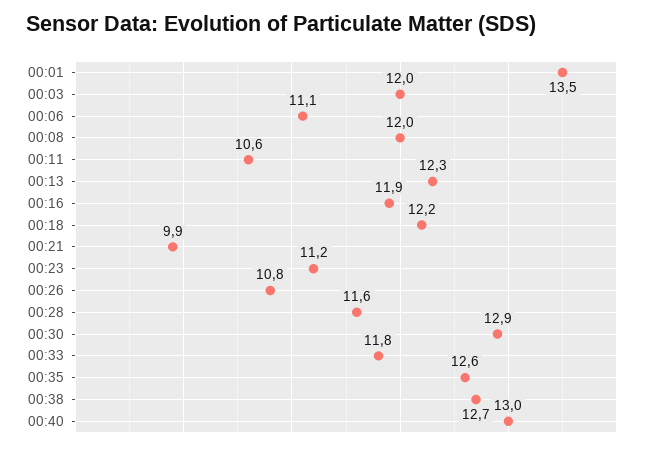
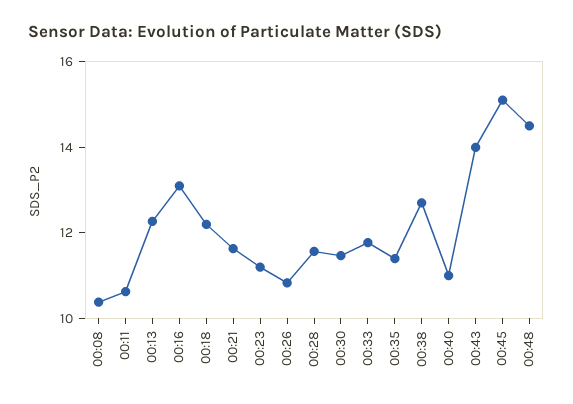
00:01: 13.5 -> none
00:03: 12 -> none
00:06: 11.1 -> none
00:08: 12 -> 10.5
00:16: 11.9 -> 13
00:21: 9.9 -> 11.5
00:30: 12.9 -> 11.5
00:35: 12.6 -> 11.5
00:40: 13 -> 11
00:43: none -> 14
00:45: none -> 15
00:48: none -> 14.5

